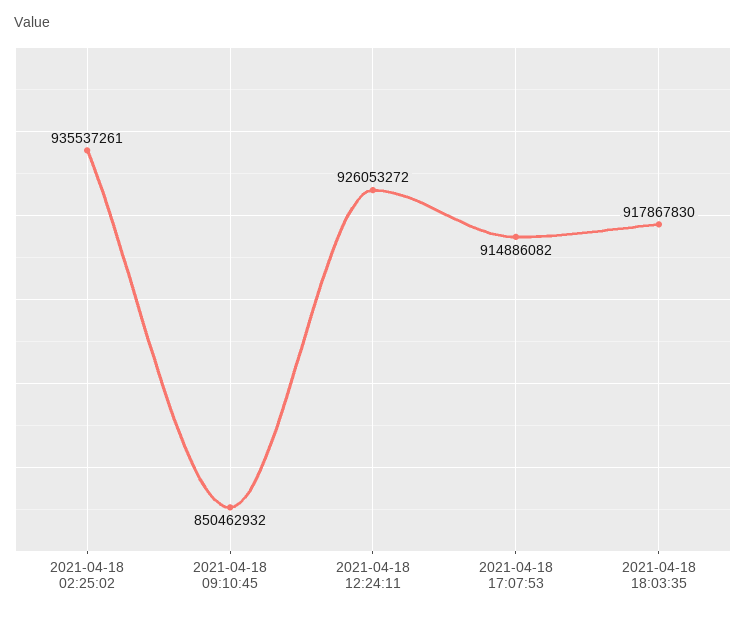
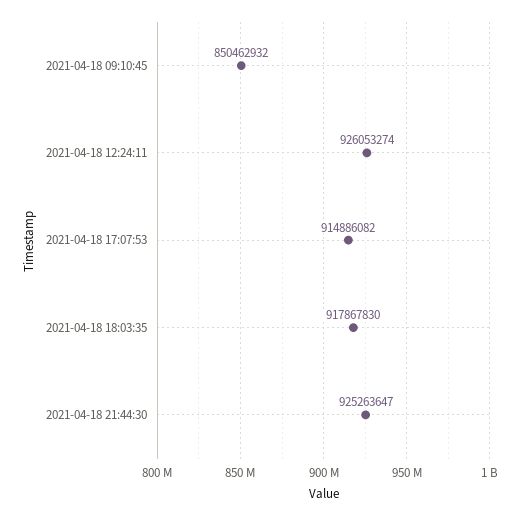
2021-04-18 02:25:02: 935537261 -> none
2021-04-18 12:24:11: 926053272 -> 926053274
2021-04-18 21:44:30: none -> 925263647

